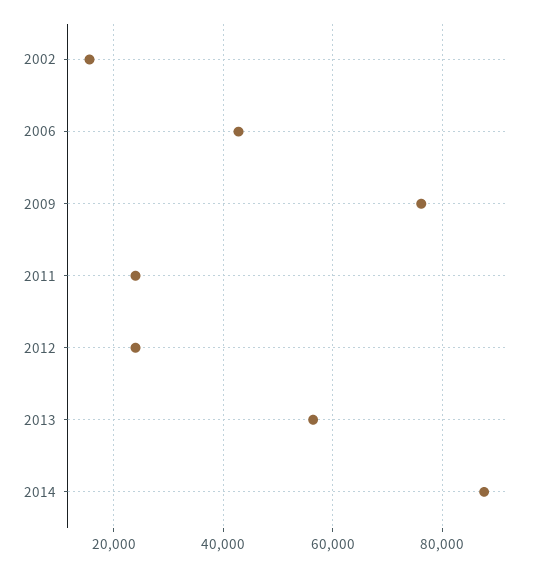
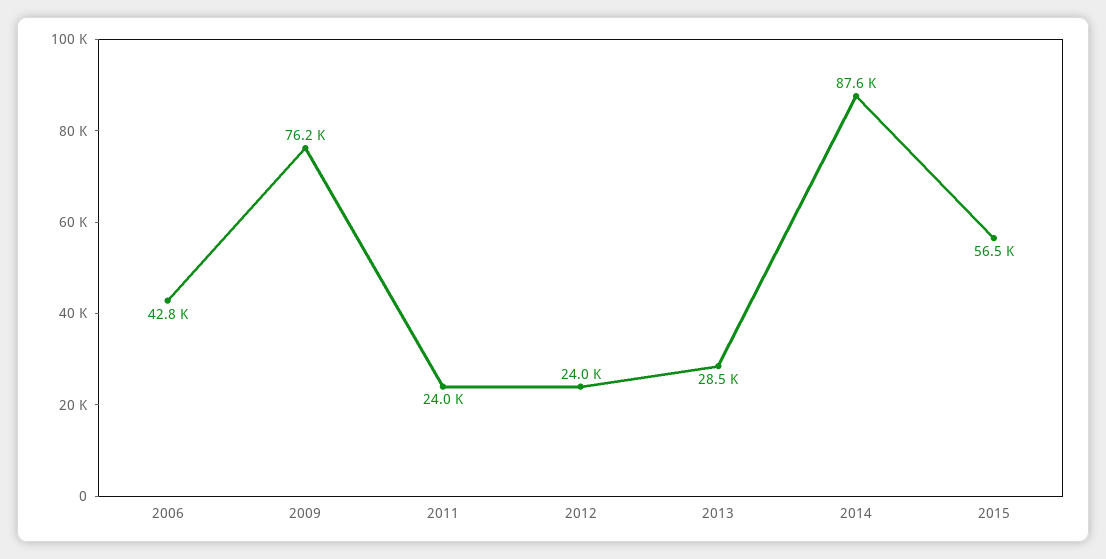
2002: 16000 -> none
2013: 56000 -> 28500
2015: none -> 56500

